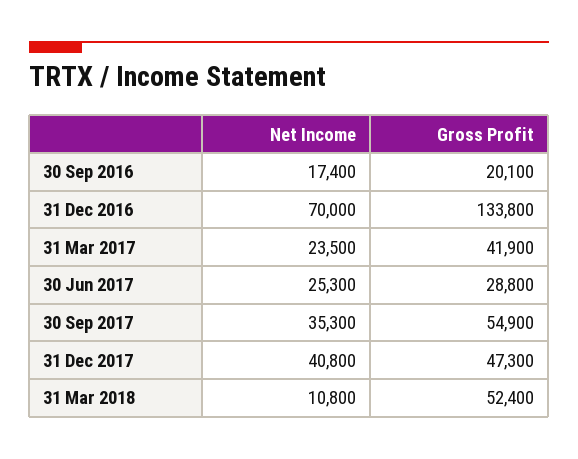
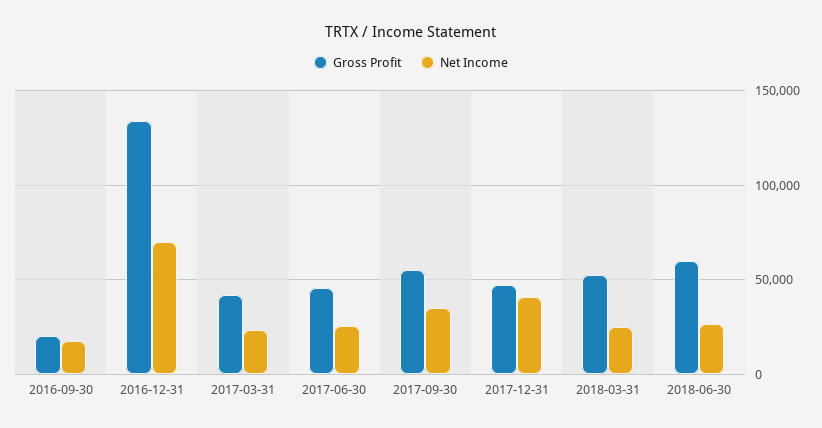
Gross Profit, 30 Jun 2017: 28800 -> 45000
Net Income, 31 Mar 2018: 10800 -> 25000
Gross Profit, 2018-06-30: none -> 60000
Net Income, 2018-06-30: none -> 25000

